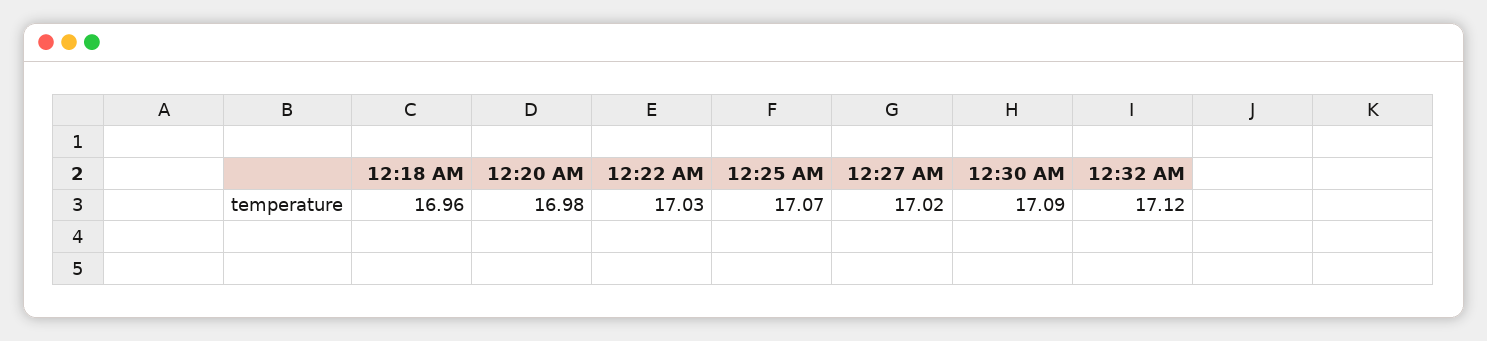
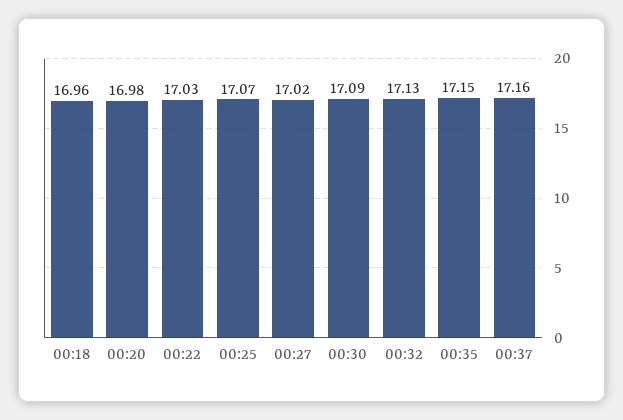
12:32 AM: 17.12 -> 17.13
00:35: none -> 17.15
00:37: none -> 17.16

